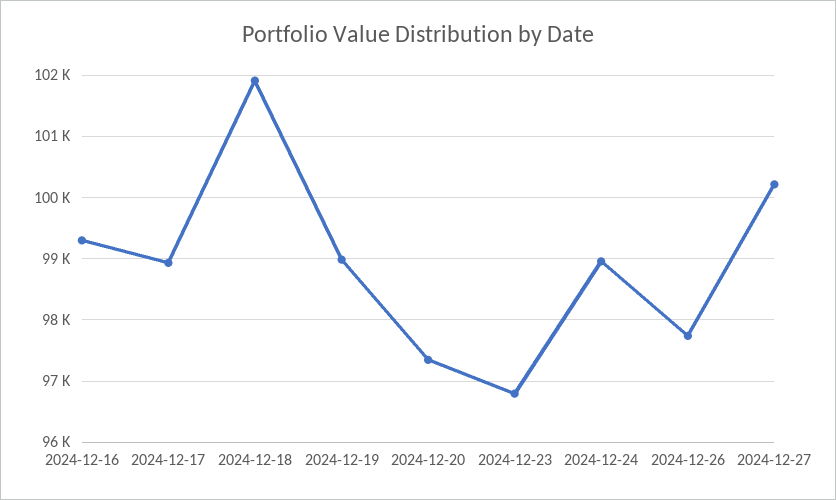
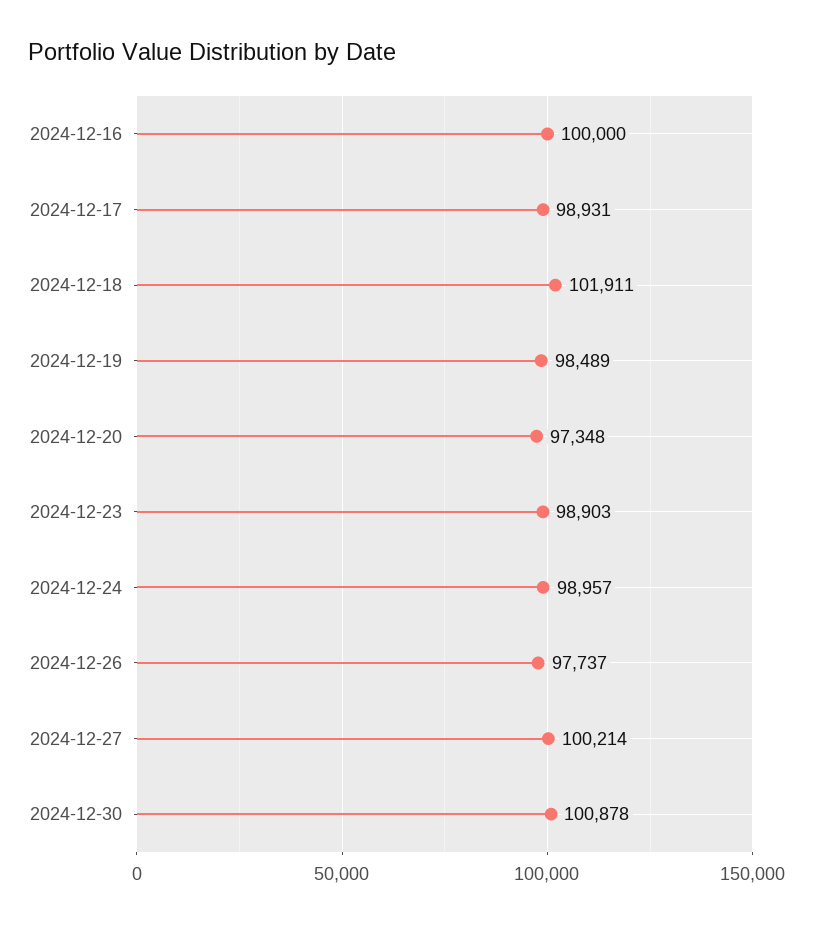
2024-12-16: 99300 -> 100000
2024-12-19: 99000 -> 98489
2024-12-23: 96800 -> 98903
2024-12-30: none -> 100878

